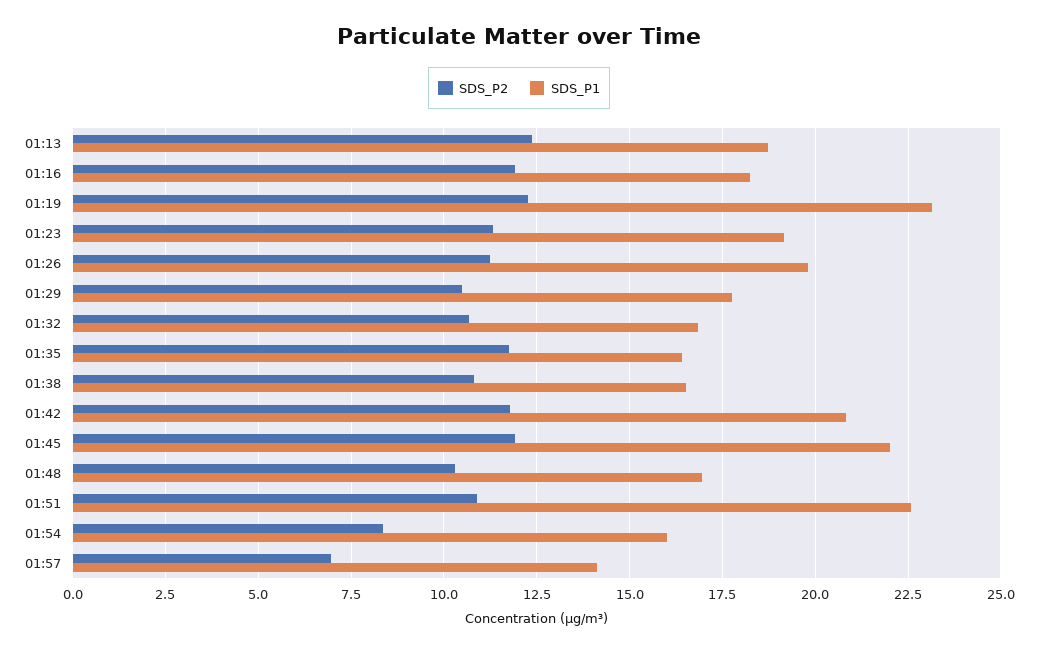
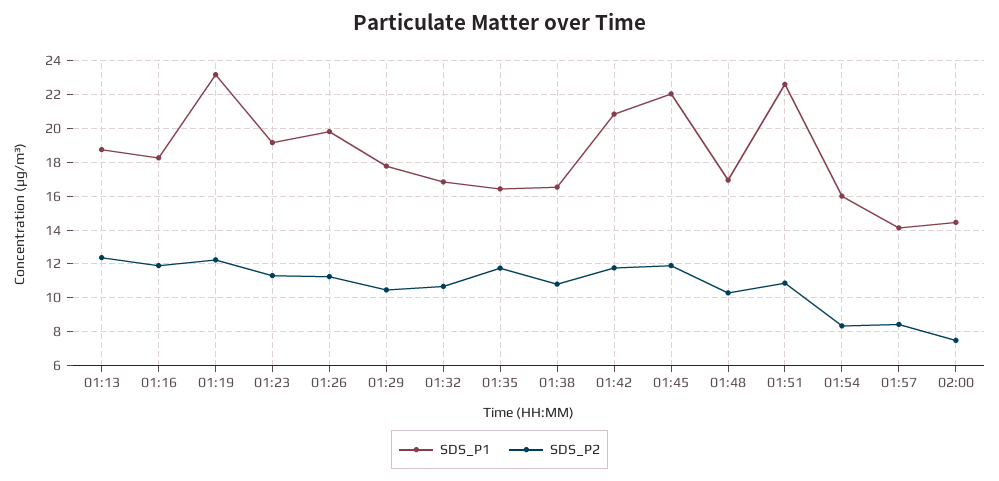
SDS_P2, 01:57: 7 -> 8.5
SDS_P1, 02:00: none -> 14.5
SDS_P2, 02:00: none -> 7.5

